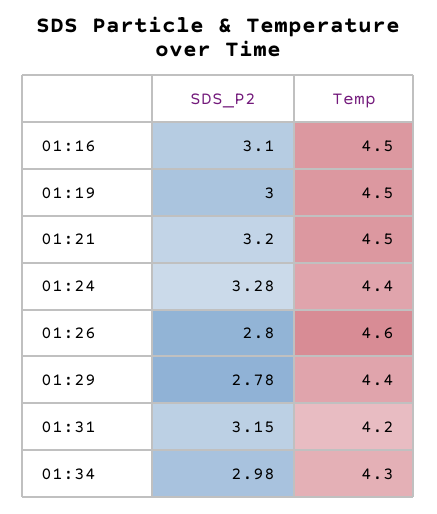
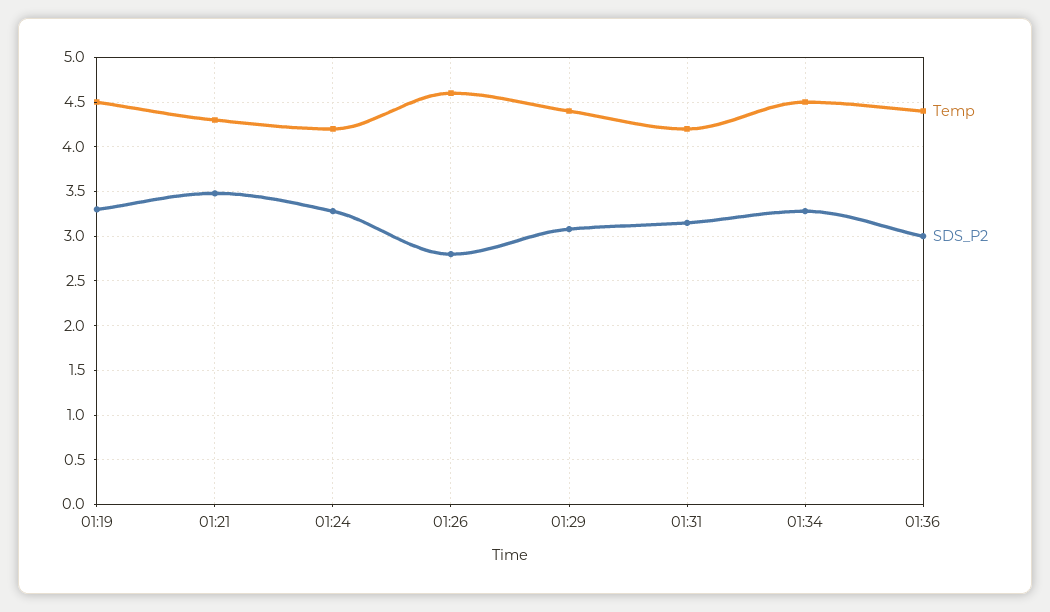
SDS_P2, 01:16: 3.1 -> none
Temp, 01:16: 4.5 -> none
SDS_P2, 01:19: 3 -> 3.3
SDS_P2, 01:21: 3.2 -> 3.5
Temp, 01:21: 4.5 -> 4.3
Temp, 01:24: 4.4 -> 4.2
SDS_P2, 01:29: 2.78 -> 3.1
SDS_P2, 01:34: 2.98 -> 3.3
Temp, 01:34: 4.3 -> 4.5
Temp, 01:36: none -> 4.4
SDS_P2, 01:36: none -> 3

